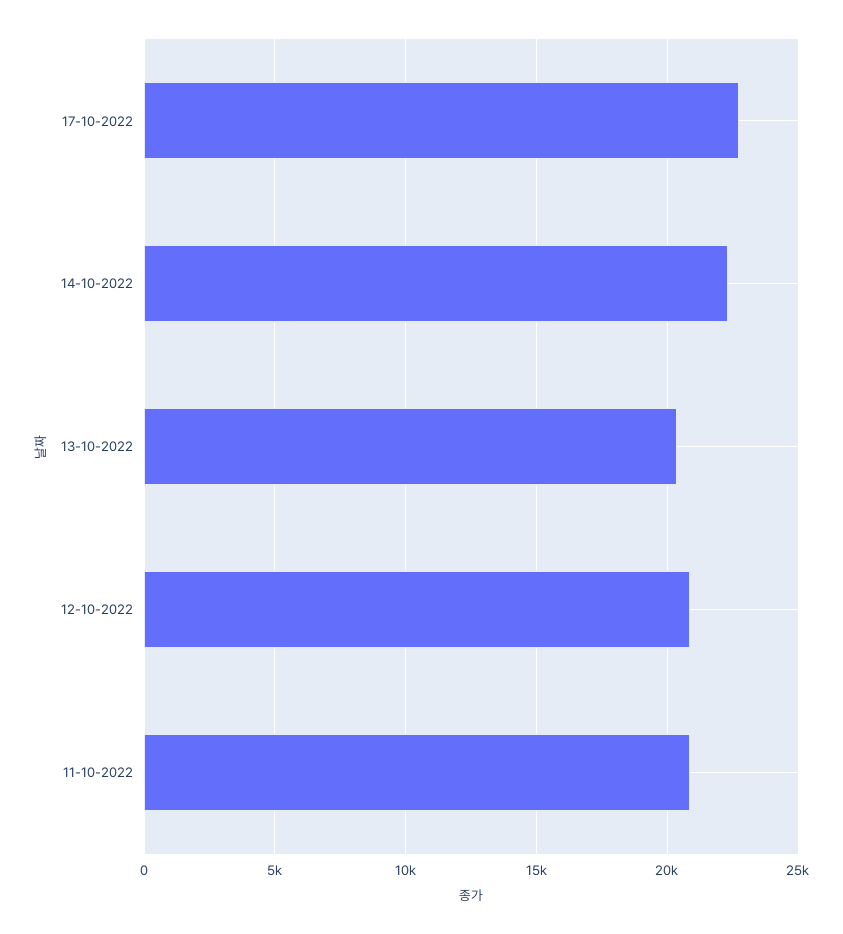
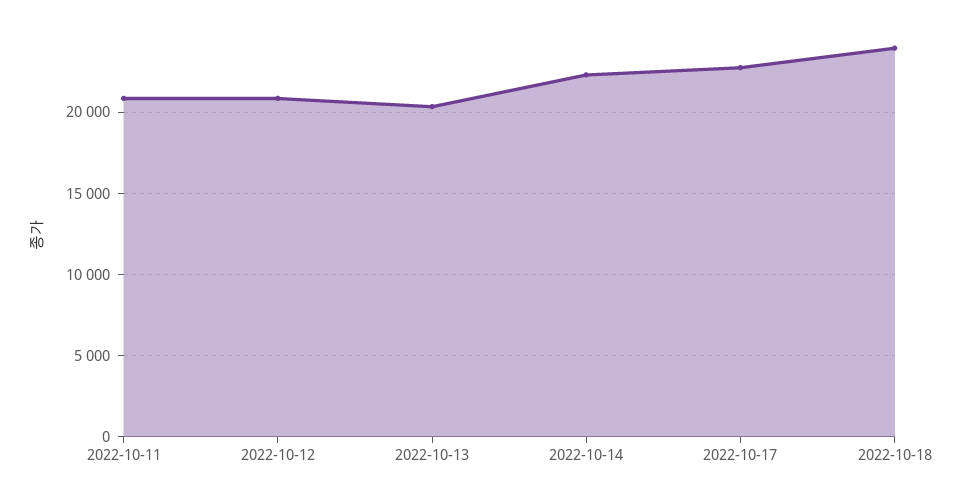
2022-10-18: none -> 24000

